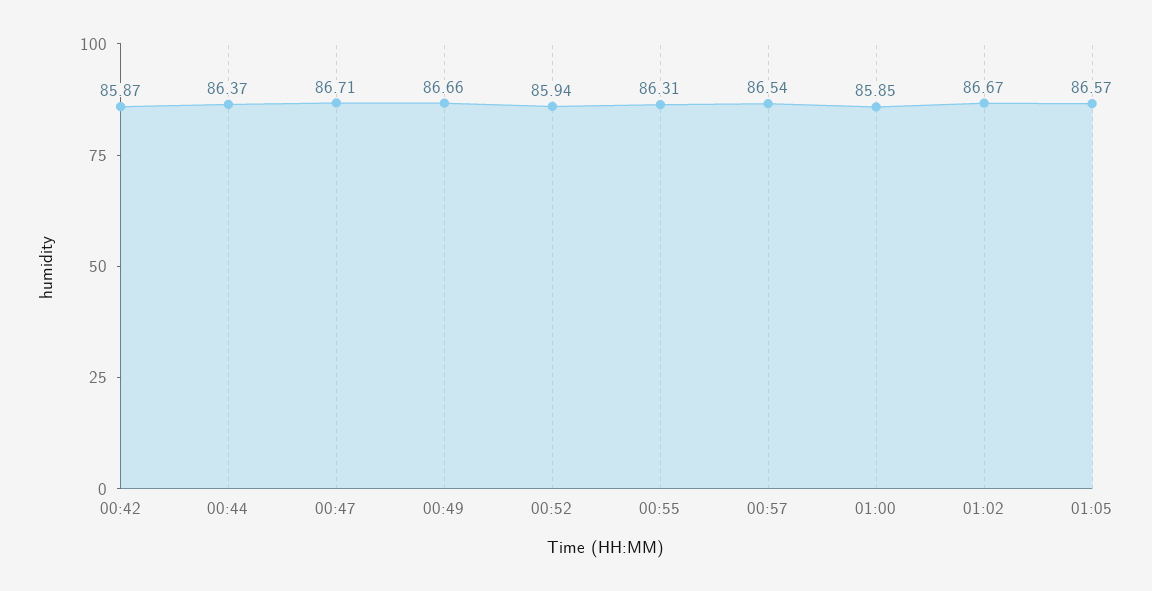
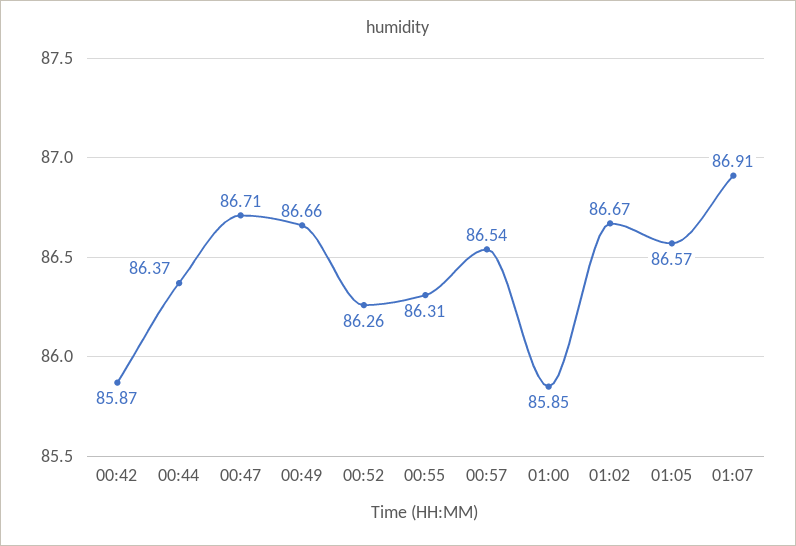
00:52: 85.94 -> 86.26
01:07: none -> 86.91

